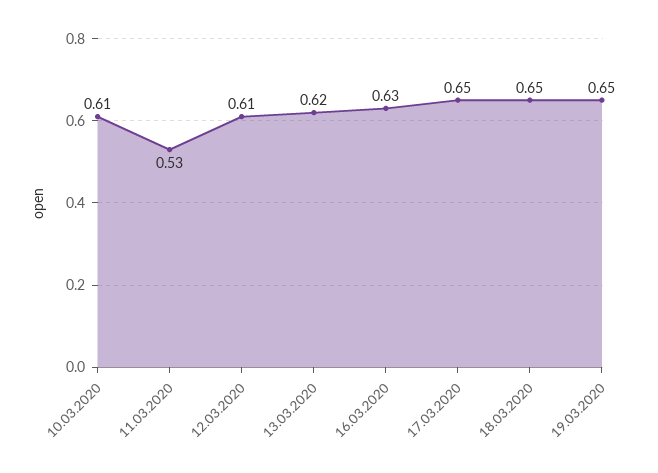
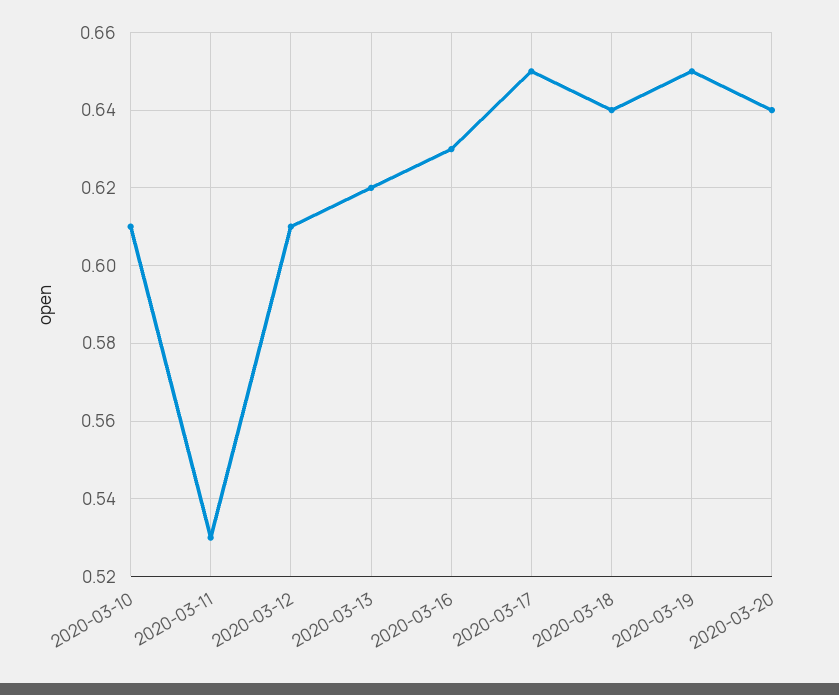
18.03.2020: 0.65 -> 0.64
2020-03-20: none -> 0.64

